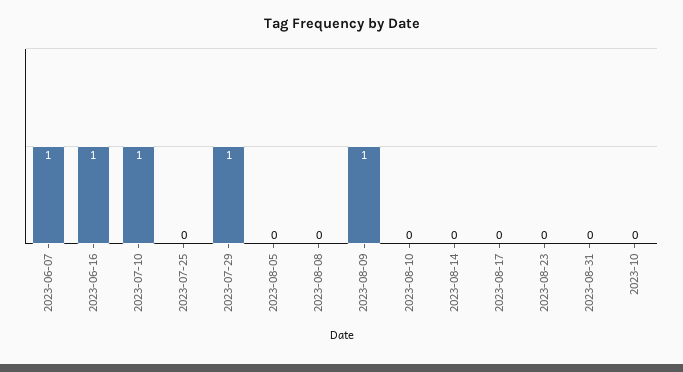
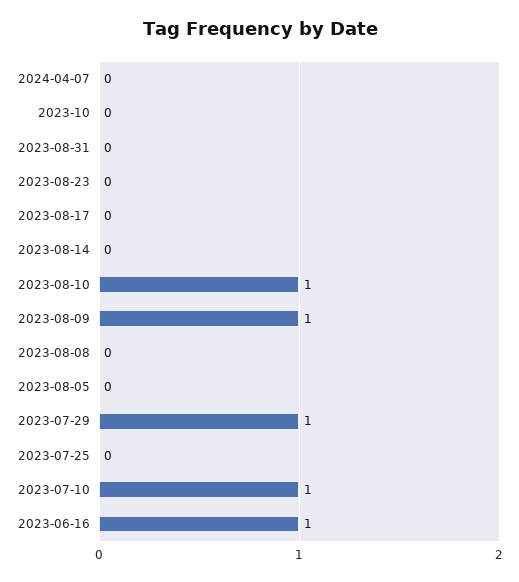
2023-06-07: 1 -> none
2023-08-10: 0 -> 1
2024-04-07: none -> 0

